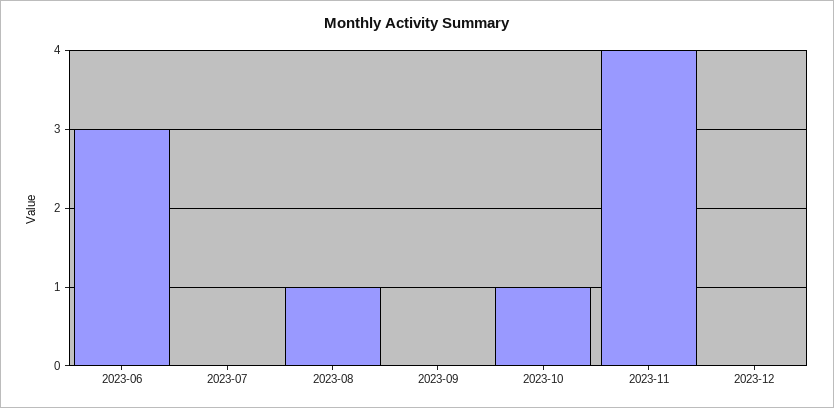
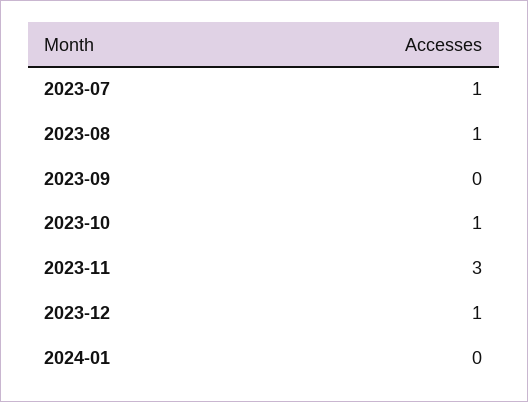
2023-06: 3 -> none
2023-07: 0 -> 1
2023-11: 4 -> 3
2023-12: 0 -> 1
2024-01: none -> 0

